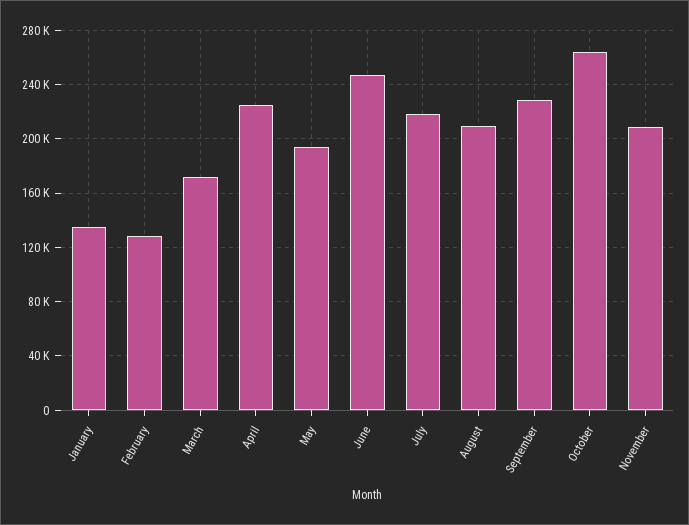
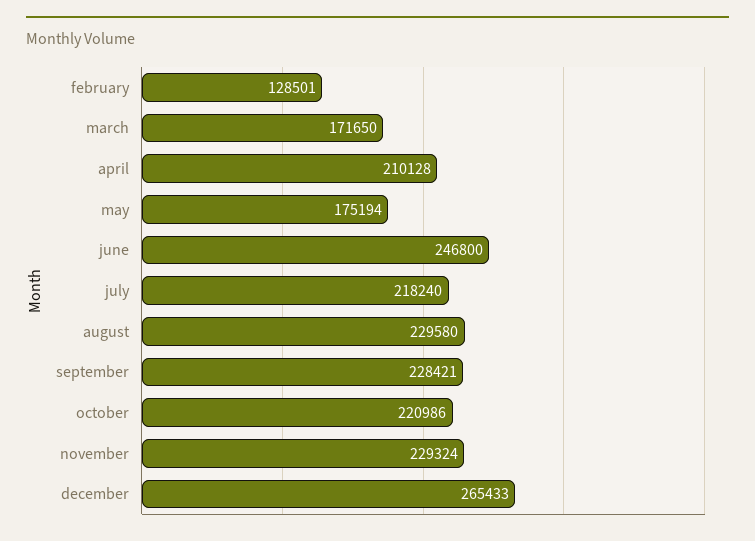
January: 135000 -> none
April: 225000 -> 210128
May: 195000 -> 175194
August: 210000 -> 229580
October: 265000 -> 220986
November: 210000 -> 229324
december: none -> 265433

